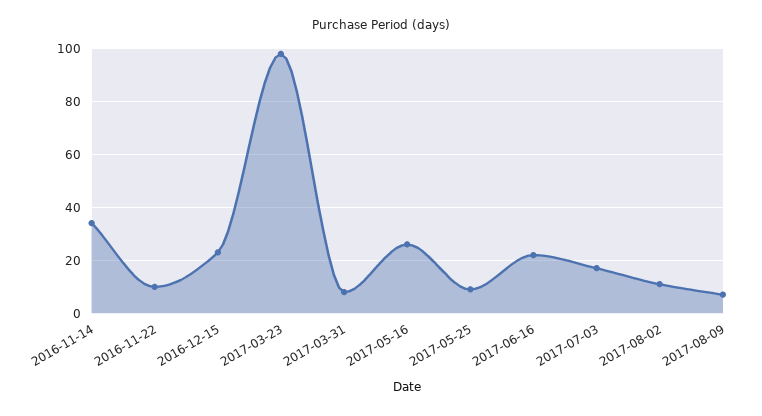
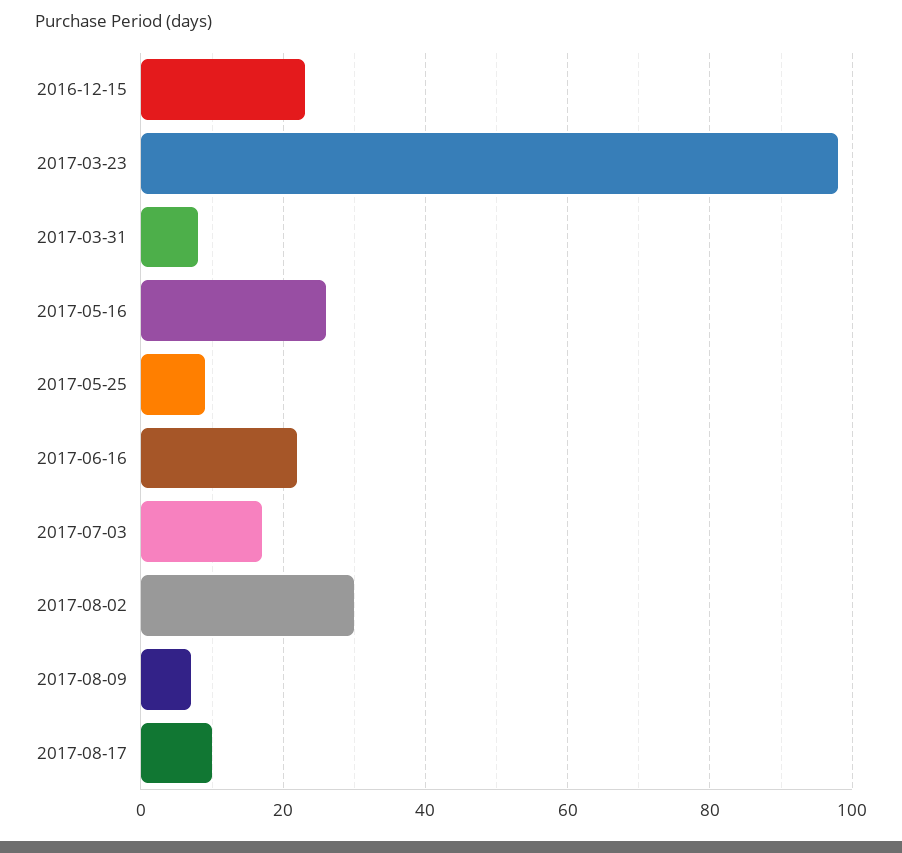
2016-11-14: 35 -> none
2016-11-22: 10 -> none
2017-08-02: 10 -> 30
2017-08-17: none -> 10

